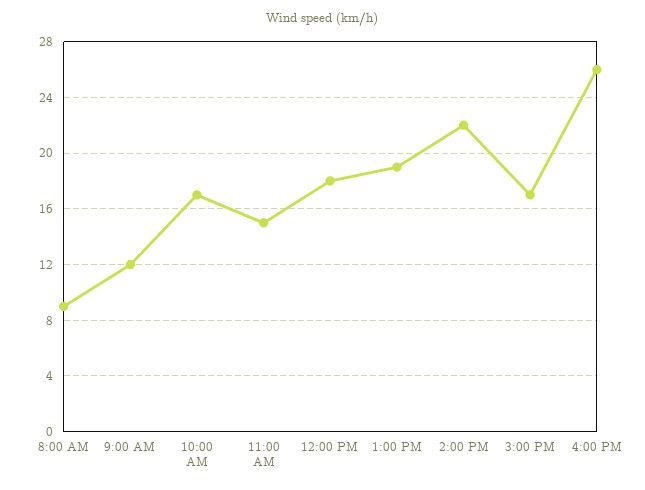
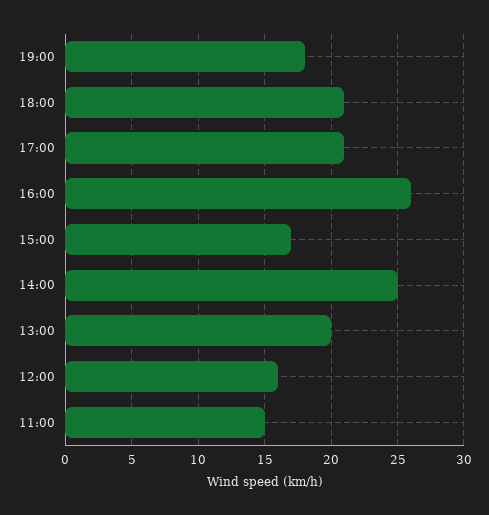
8:00 AM: 9 -> none
9:00 AM: 12 -> none
10:00 AM: 17 -> none
12:00 PM: 18 -> 16
1:00 PM: 19 -> 20
2:00 PM: 22 -> 25
19:00: none -> 18
18:00: none -> 21
17:00: none -> 21

